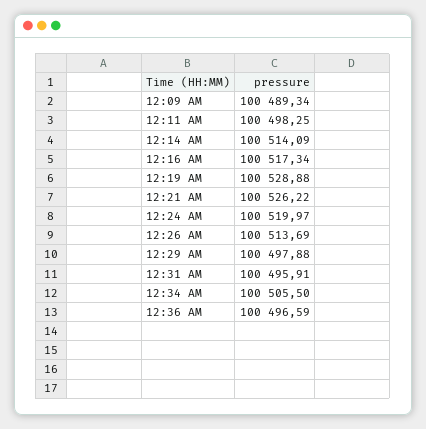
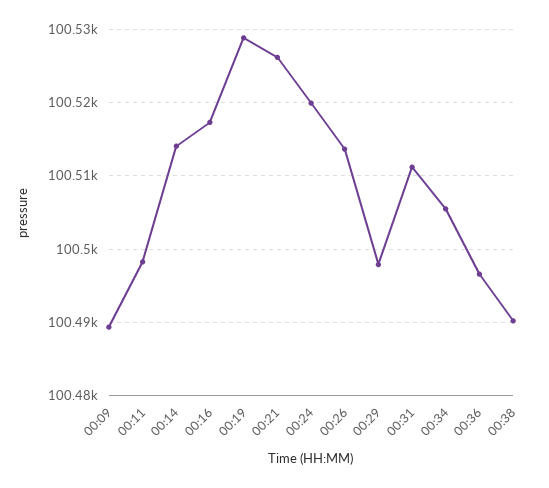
12:31 AM: 100495.91 -> 100511
00:38: none -> 100490

